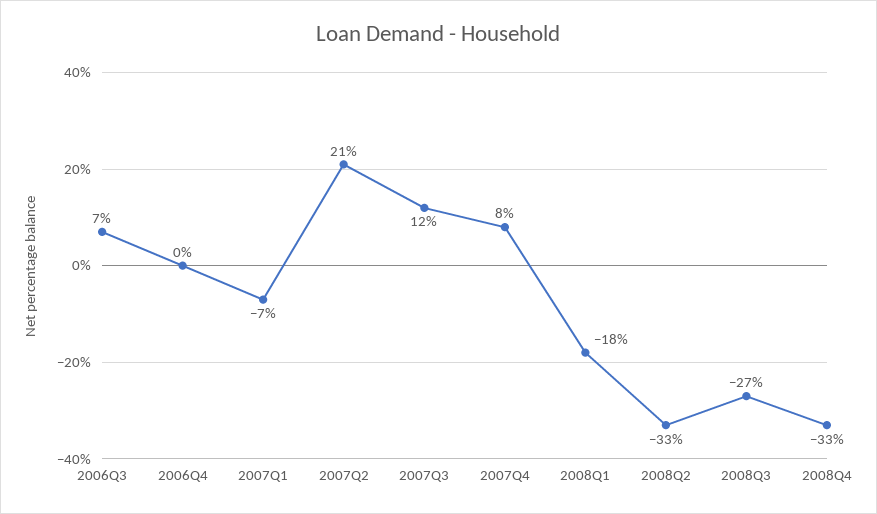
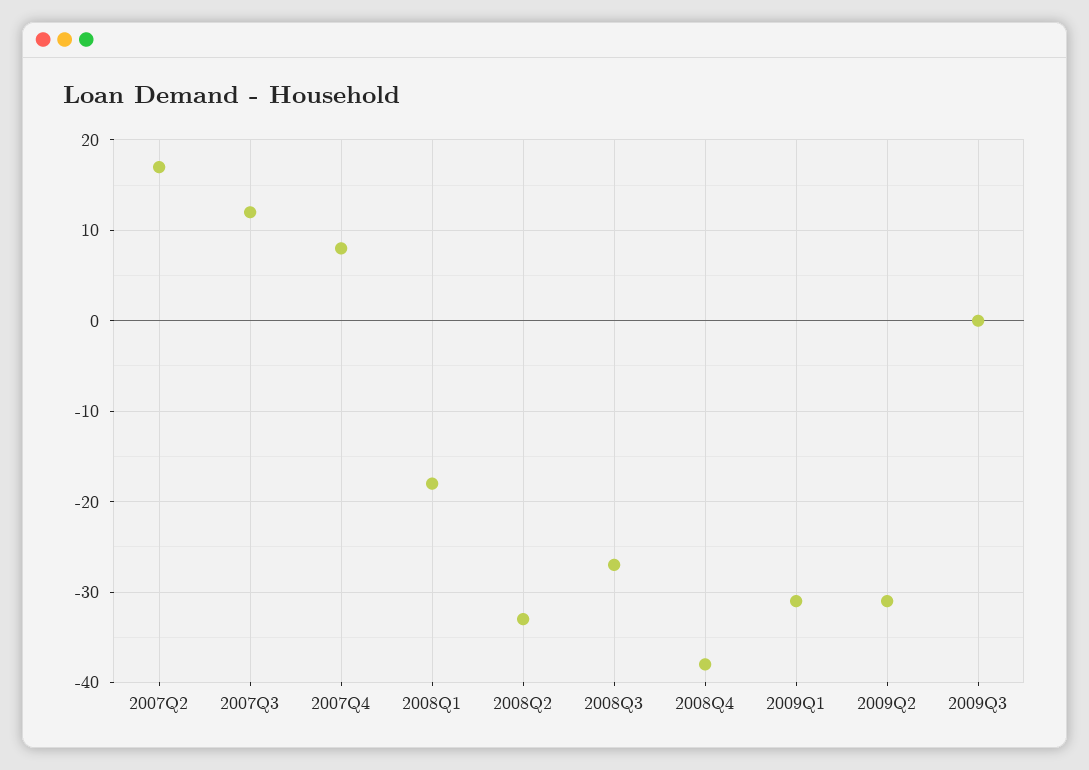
2006Q3: 7 -> none
2006Q4: 0 -> none
2007Q1: -7 -> none
2007Q2: 21 -> 17
2008Q4: -33 -> -38
2009Q1: none -> -31
2009Q2: none -> -31
2009Q3: none -> 0

